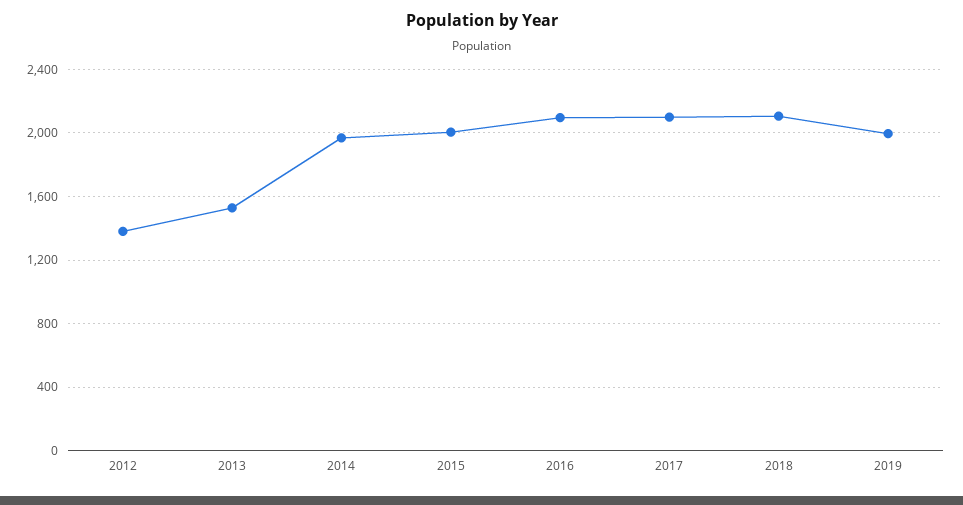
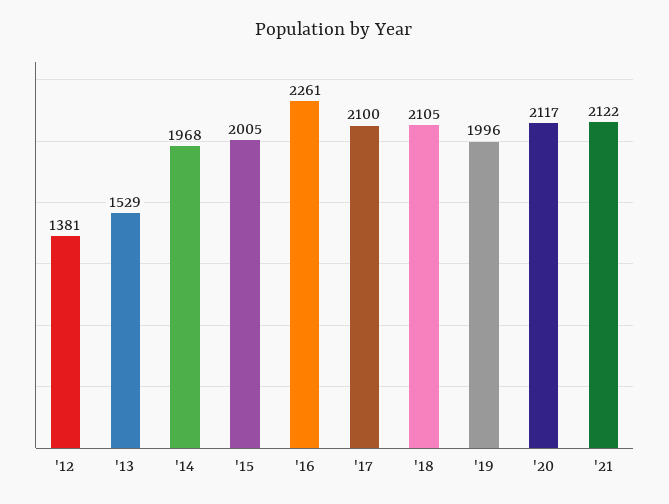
2016: 2100 -> 2261
'20: none -> 2117
'21: none -> 2122

